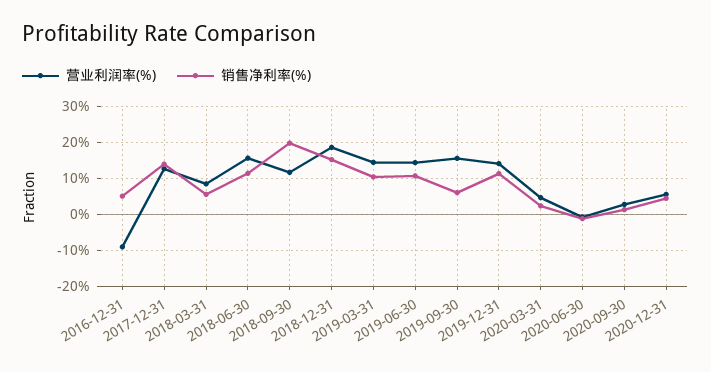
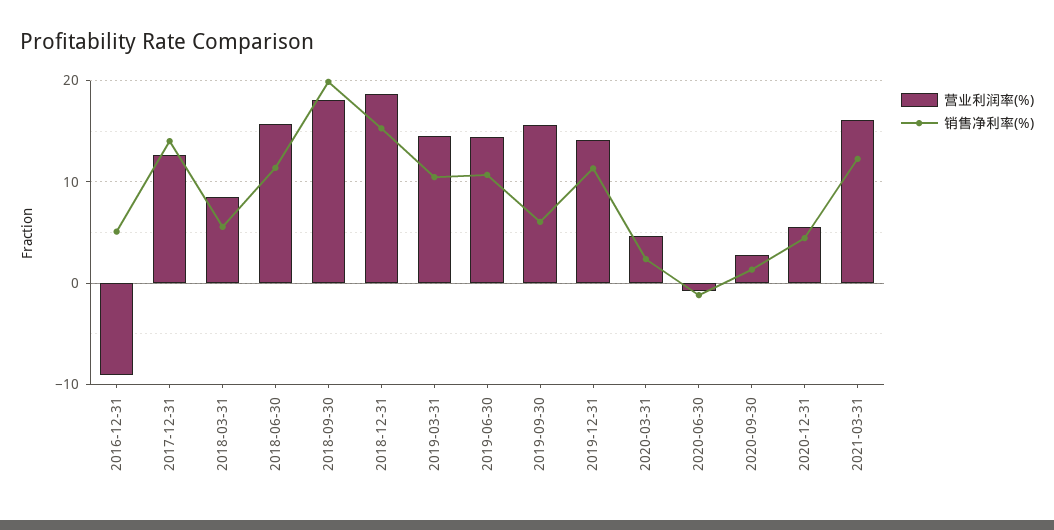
营业利润率(%), 2018-09-30: 12 -> 18
营业利润率(%), 2021-03-31: none -> 16
销售净利率(%), 2021-03-31: none -> 12

